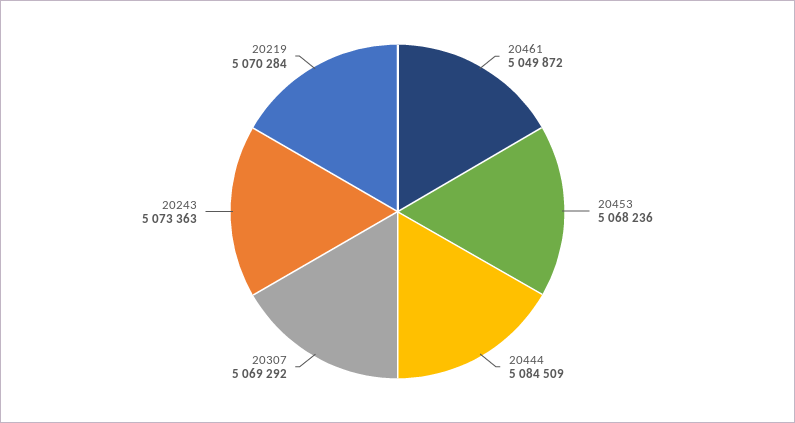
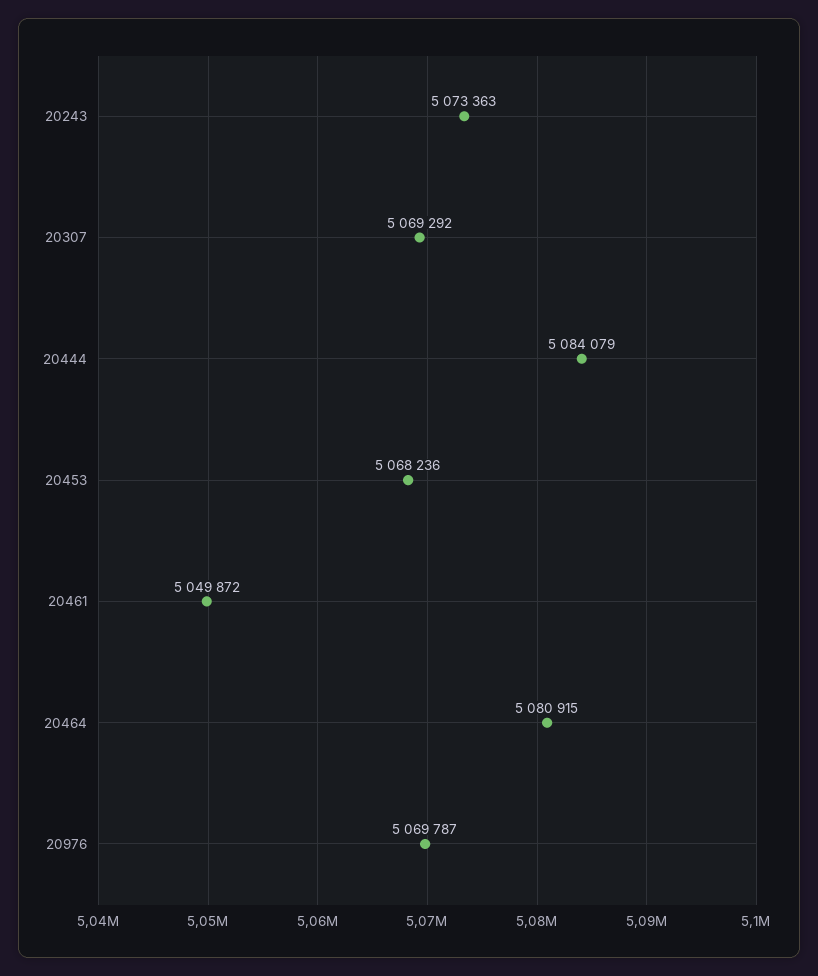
20444: 5084509 -> 5084079
20219: 5070284 -> none
20464: none -> 5080915
20976: none -> 5069787

